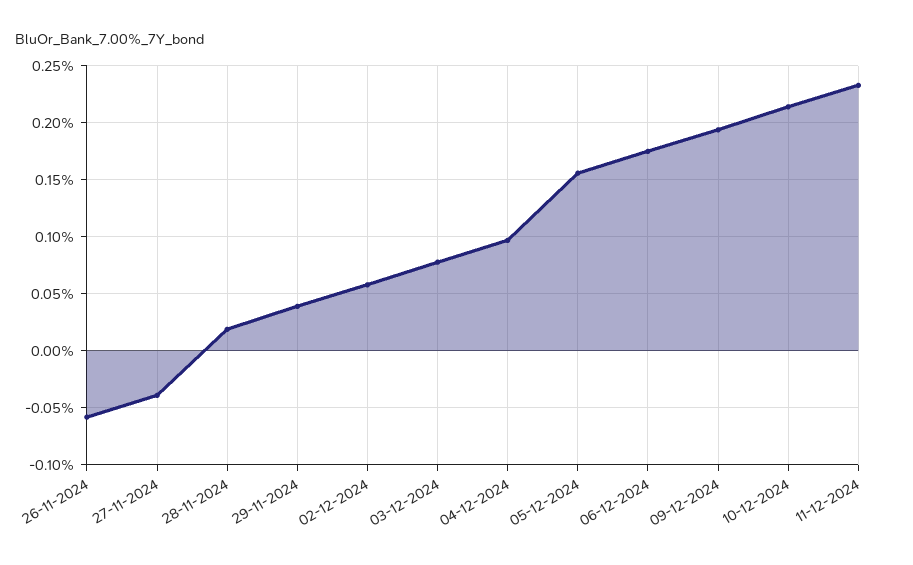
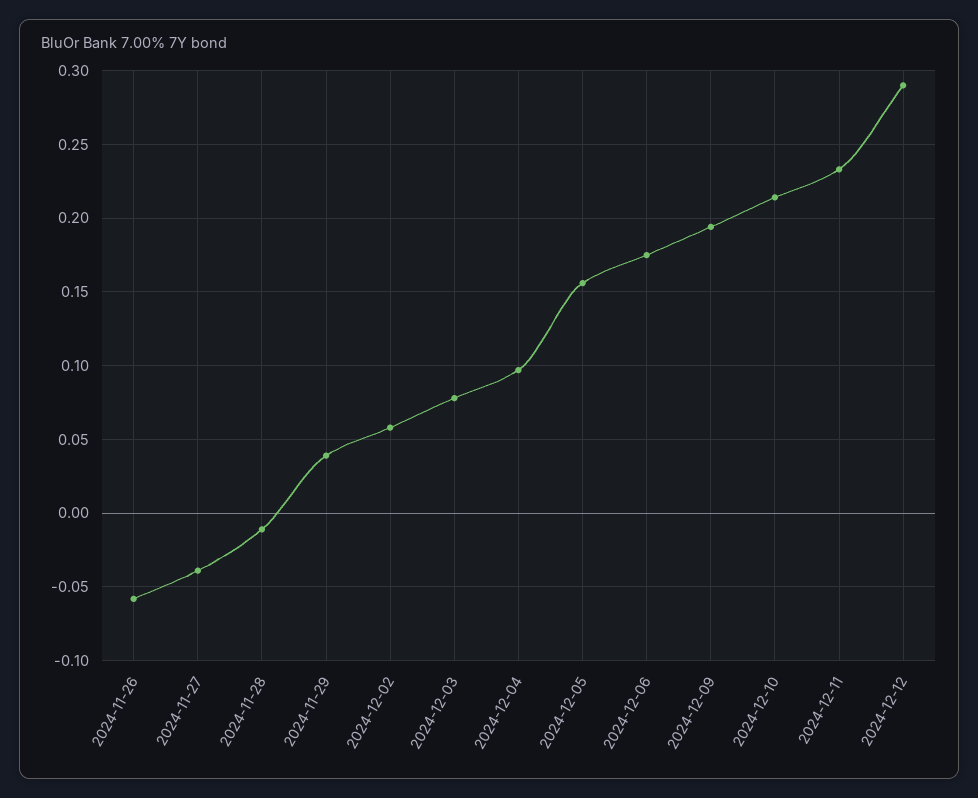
28-11-2024: 0.02 -> -0.01
2024-12-12: none -> 0.29

